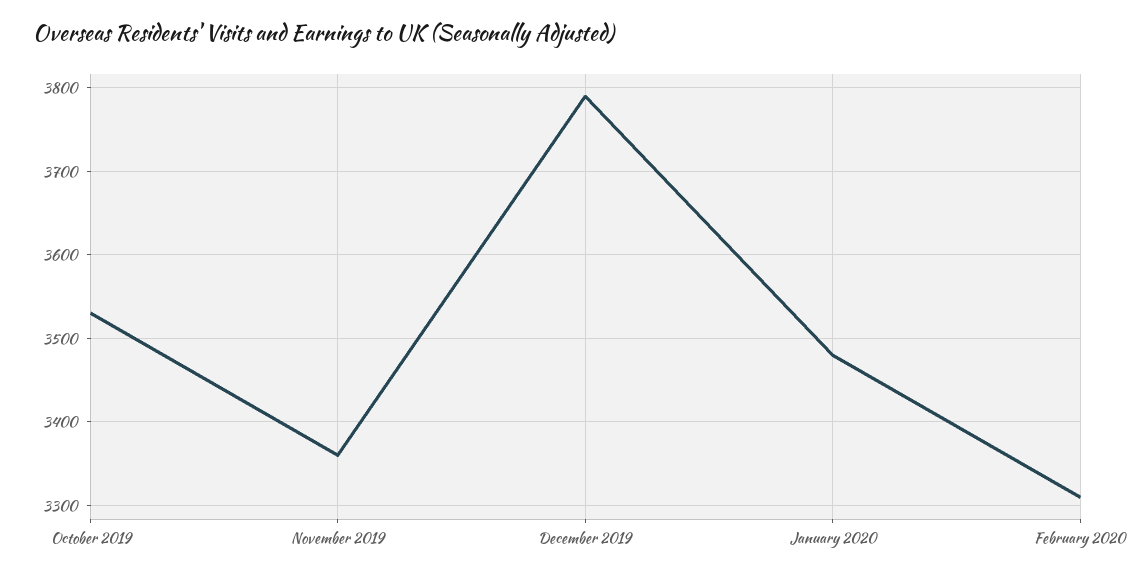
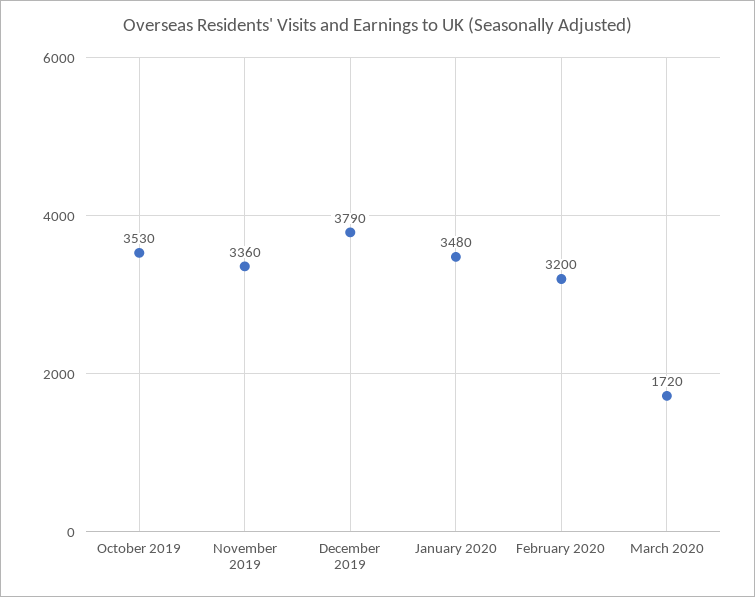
February 2020: 3310 -> 3200
March 2020: none -> 1720

